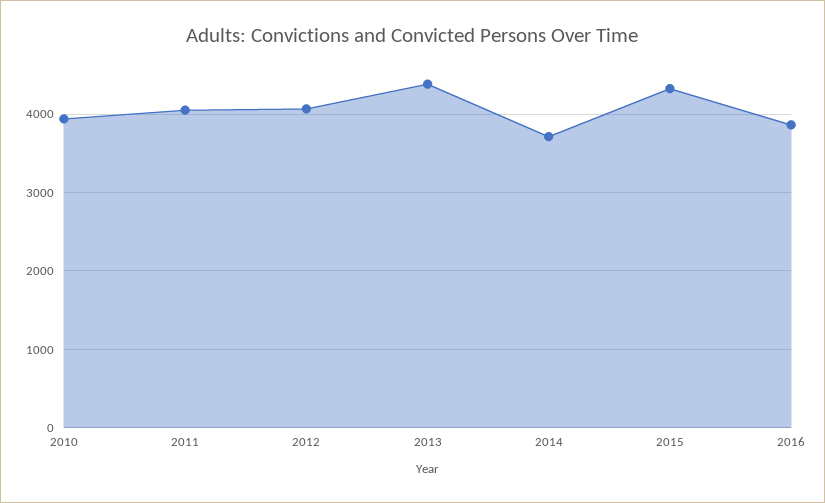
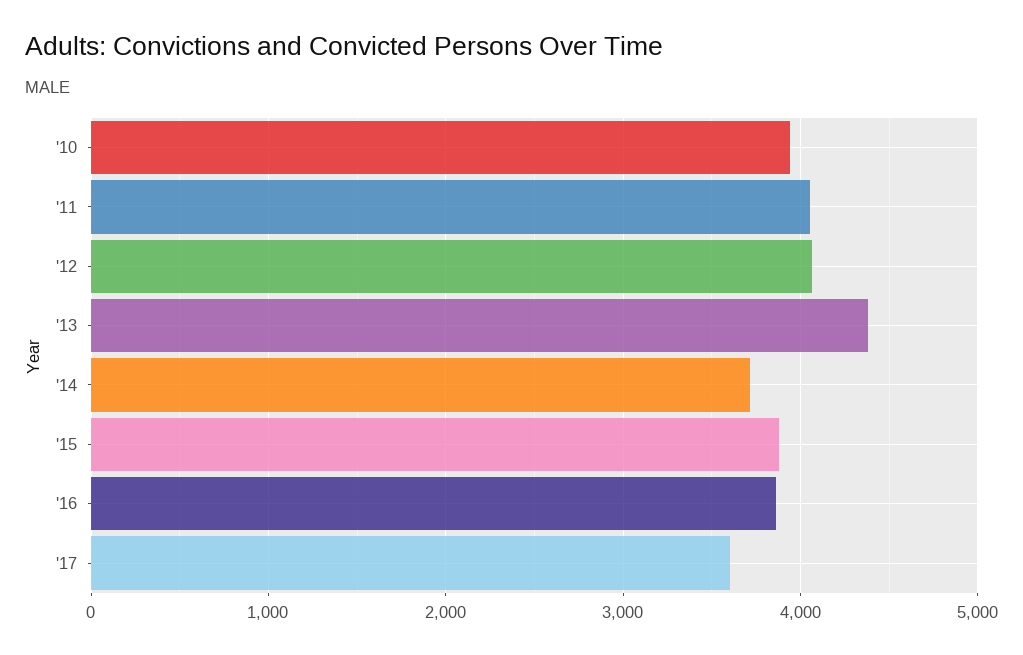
2015: 4300 -> 3900
'17: none -> 3600

